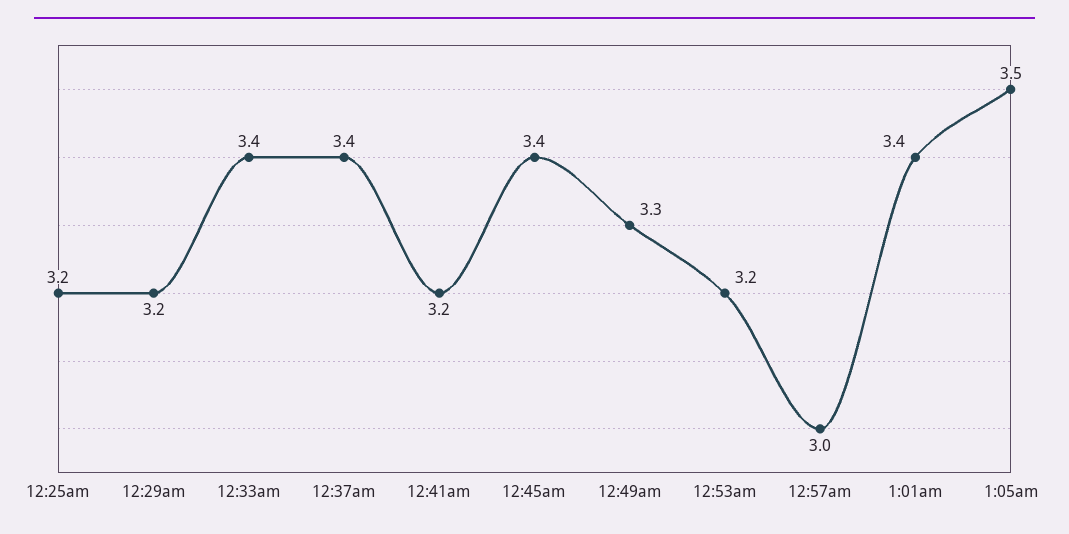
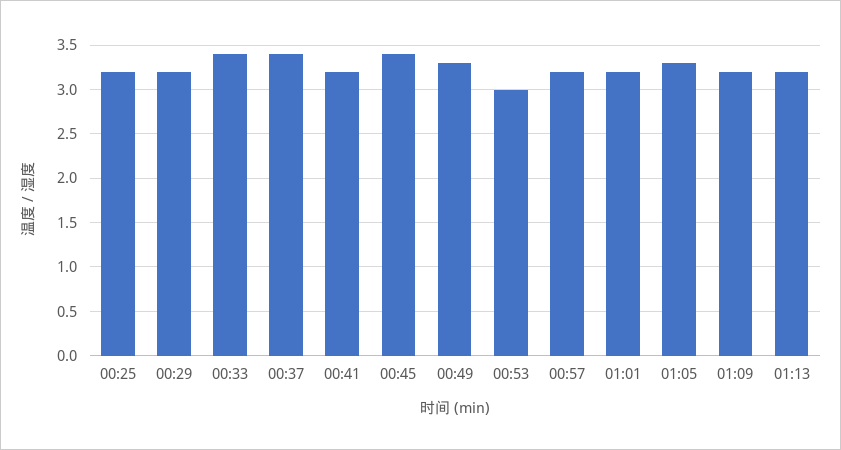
12:53am: 3.2 -> 3
12:57am: 3 -> 3.2
1:01am: 3.4 -> 3.2
1:05am: 3.5 -> 3.3
01:09: none -> 3.2
01:13: none -> 3.2

